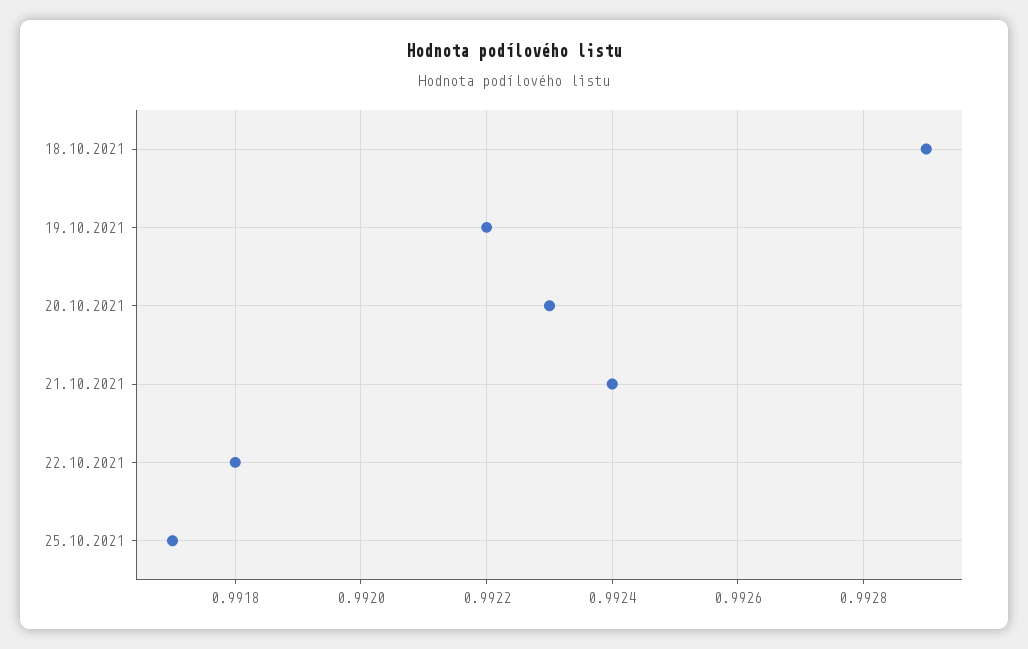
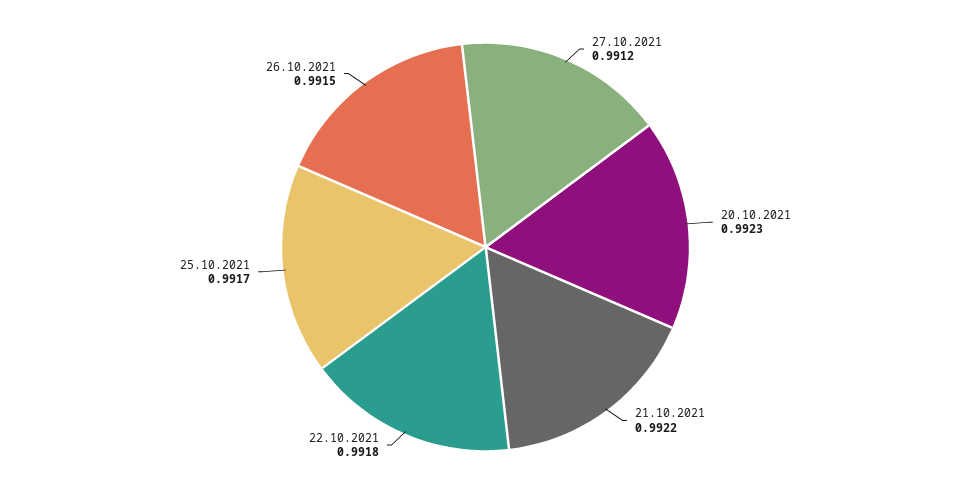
18.10.2021: 0.9929 -> none
19.10.2021: 0.9922 -> none
21.10.2021: 0.9924 -> 0.9922
27.10.2021: none -> 0.9912
26.10.2021: none -> 0.9915

